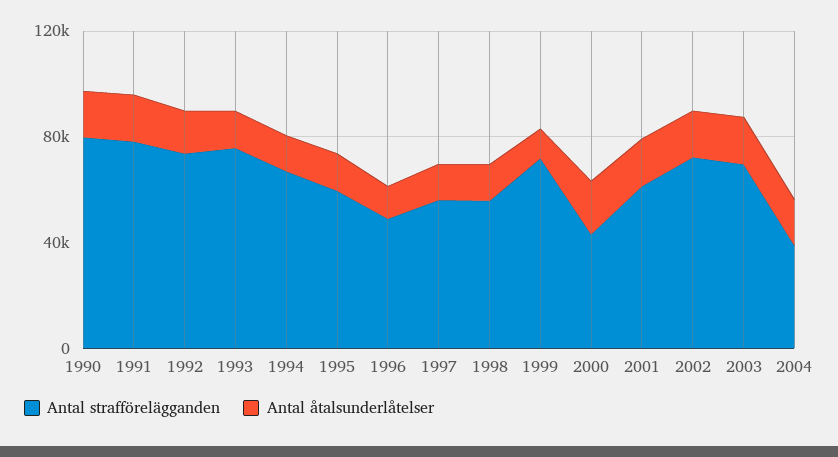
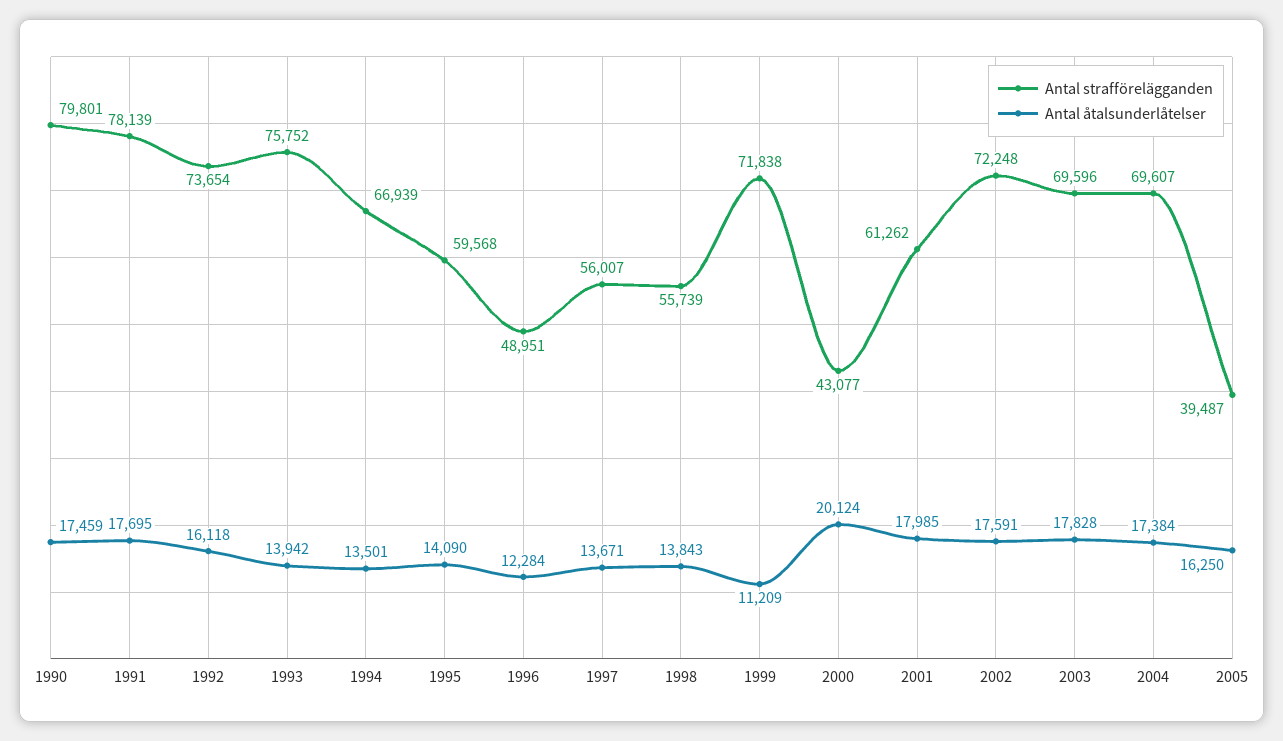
Antal strafförelägganden, 2004: 40000 -> 69607
Antal strafförelägganden, 2005: none -> 39487
Antal åtalsunderlåtelser, 2005: none -> 16250

